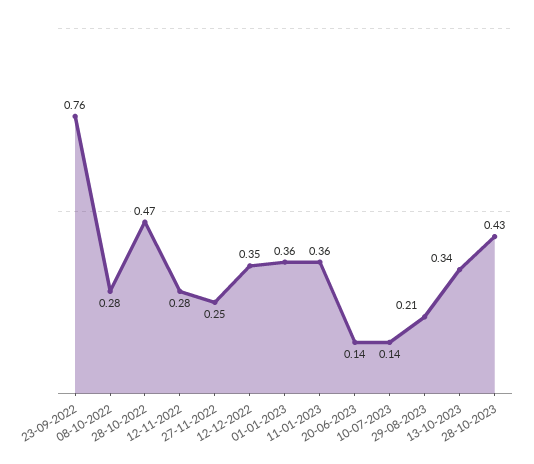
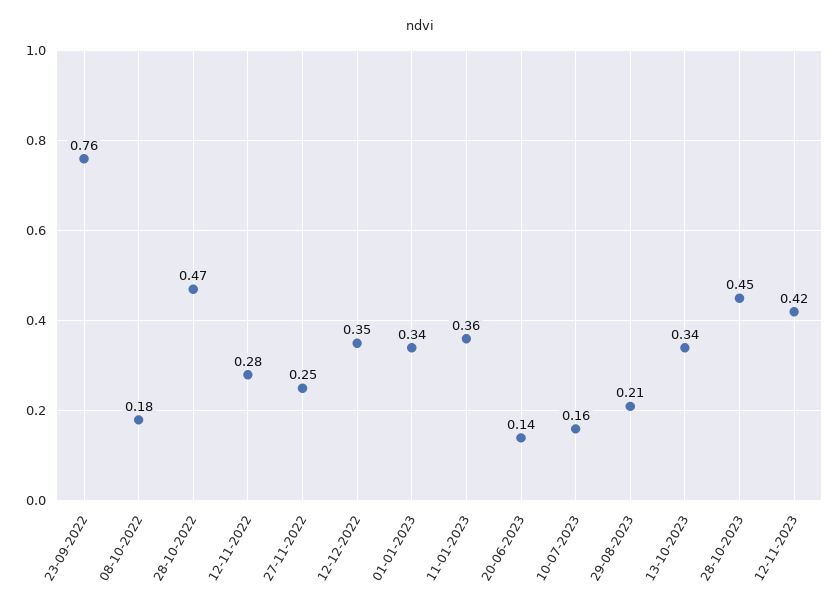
08-10-2022: 0.28 -> 0.18
01-01-2023: 0.36 -> 0.34
10-07-2023: 0.14 -> 0.16
28-10-2023: 0.43 -> 0.45
12-11-2023: none -> 0.42

